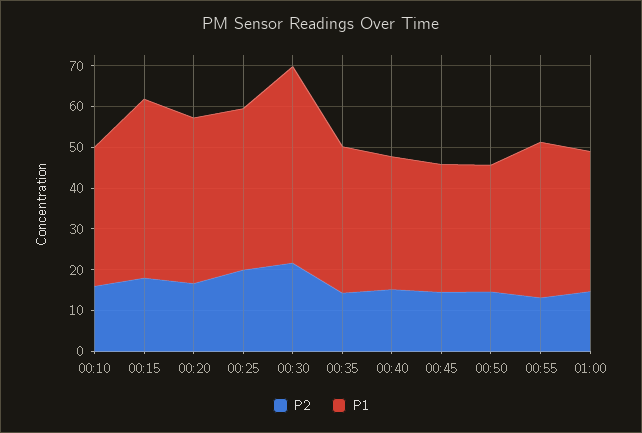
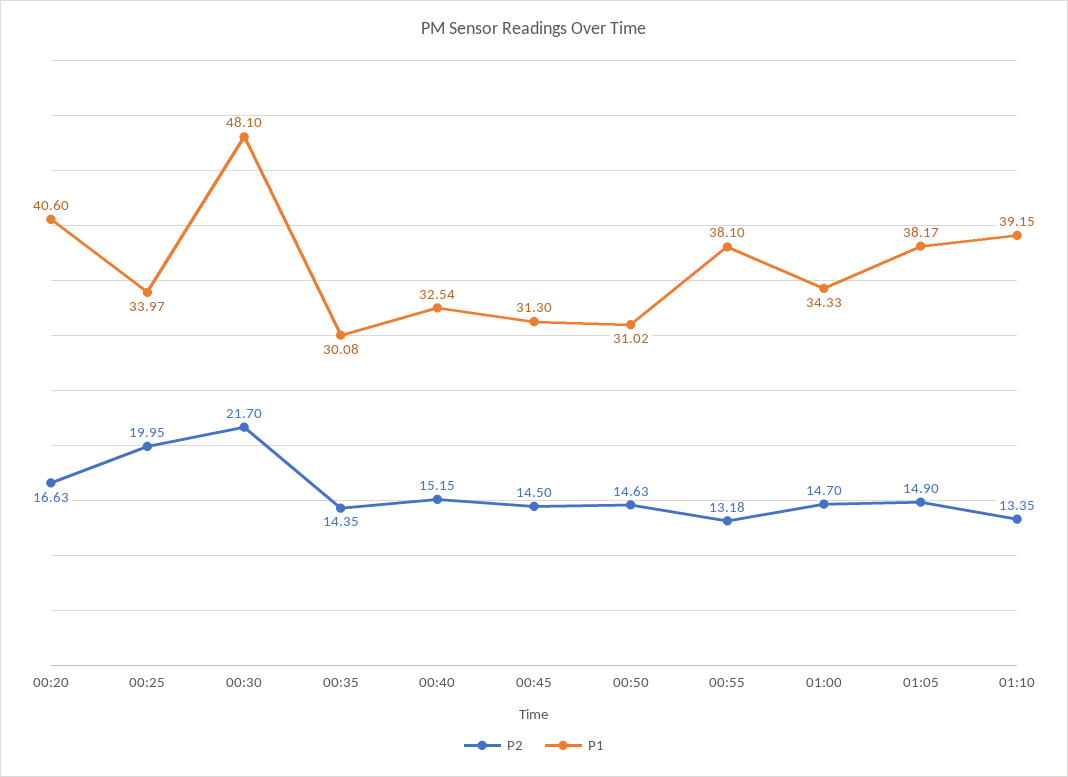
P2, 00:10: 16 -> none
P1, 00:10: 34 -> none
P2, 00:15: 18 -> none
P1, 00:15: 44 -> none
P1, 00:25: 40 -> 33.97
P1, 00:35: 36 -> 30.08
P2, 01:05: none -> 14.9
P1, 01:05: none -> 38.17
P2, 01:10: none -> 13.35
P1, 01:10: none -> 39.15

